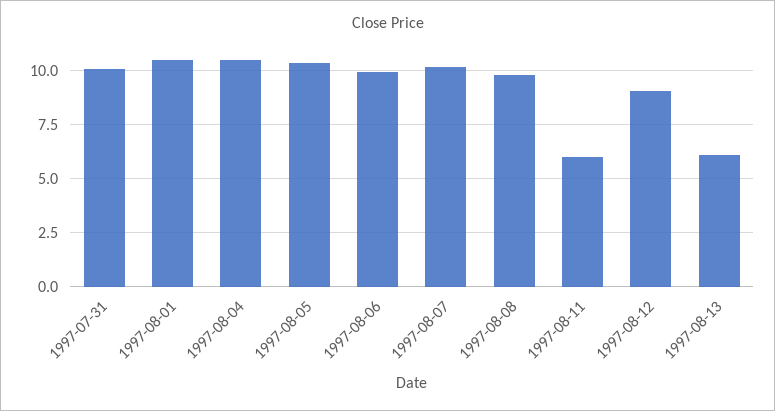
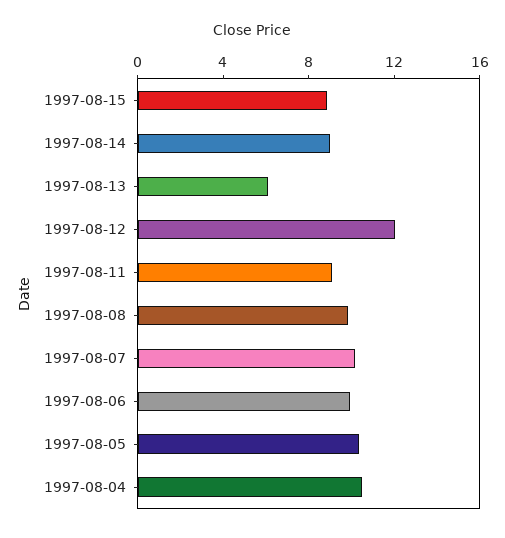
1997-07-31: 10 -> none
1997-08-01: 10.5 -> none
1997-08-11: 6 -> 9
1997-08-12: 9 -> 12
1997-08-15: none -> 9
1997-08-14: none -> 9

